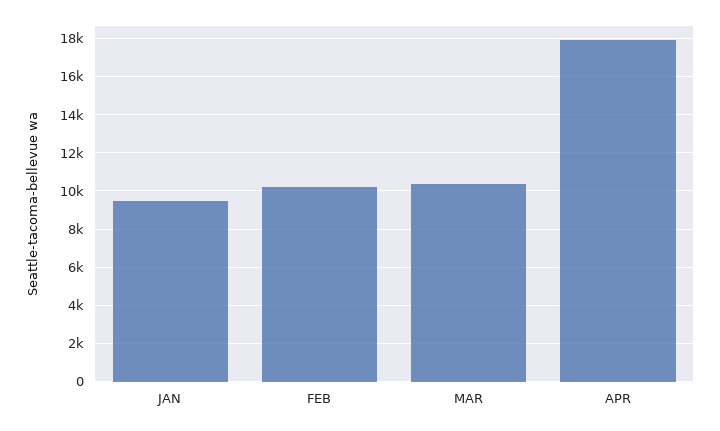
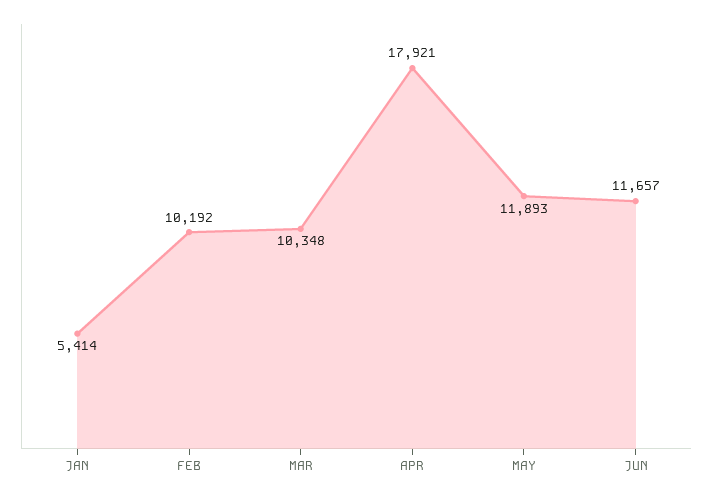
JAN: 9500 -> 5414
MAY: none -> 11893
JUN: none -> 11657

